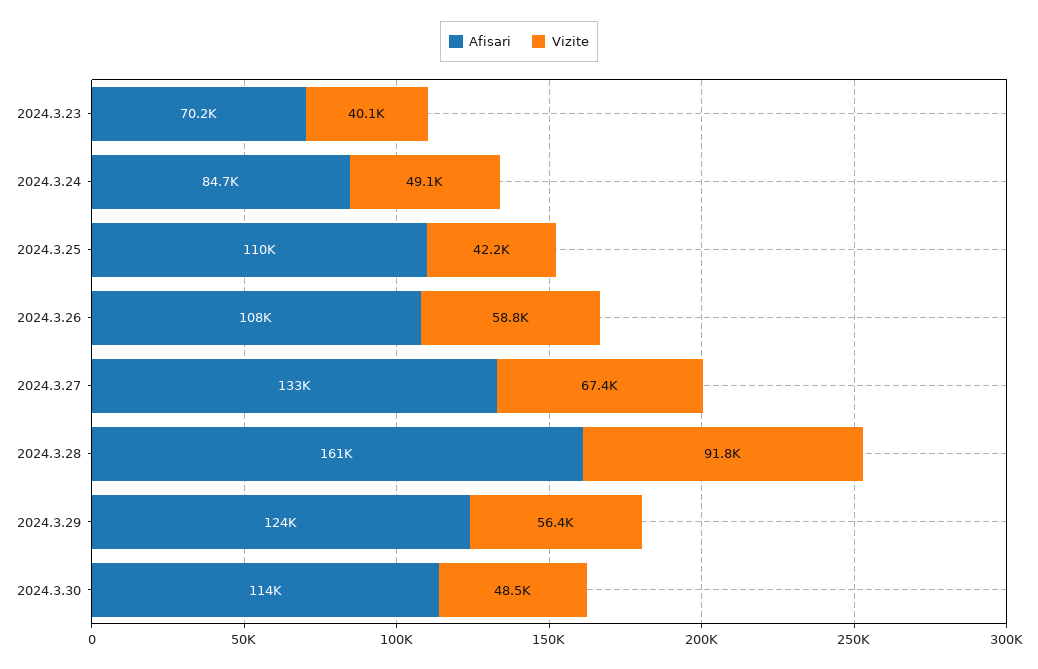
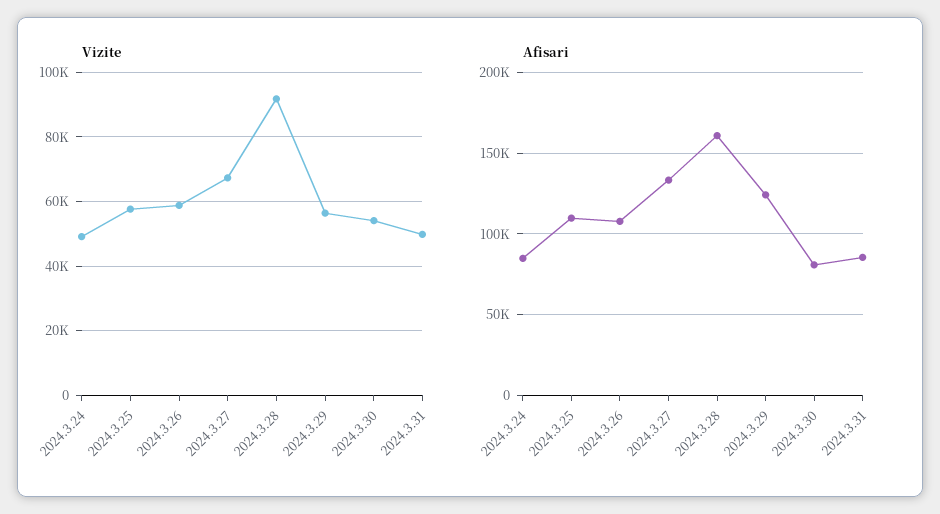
Afisari, 2024.3.23: 70200 -> none
Vizite, 2024.3.23: 40100 -> none
Vizite, 2024.3.25: 42200 -> 58000
Afisari, 2024.3.30: 114000 -> 80000
Vizite, 2024.3.30: 48500 -> 54000
Vizite, 2024.3.31: none -> 50000
Afisari, 2024.3.31: none -> 85000

